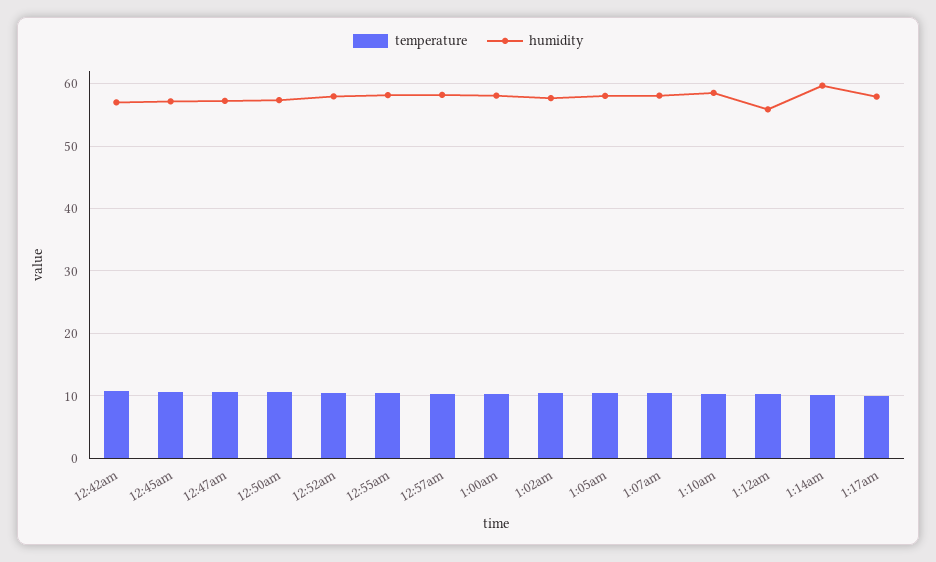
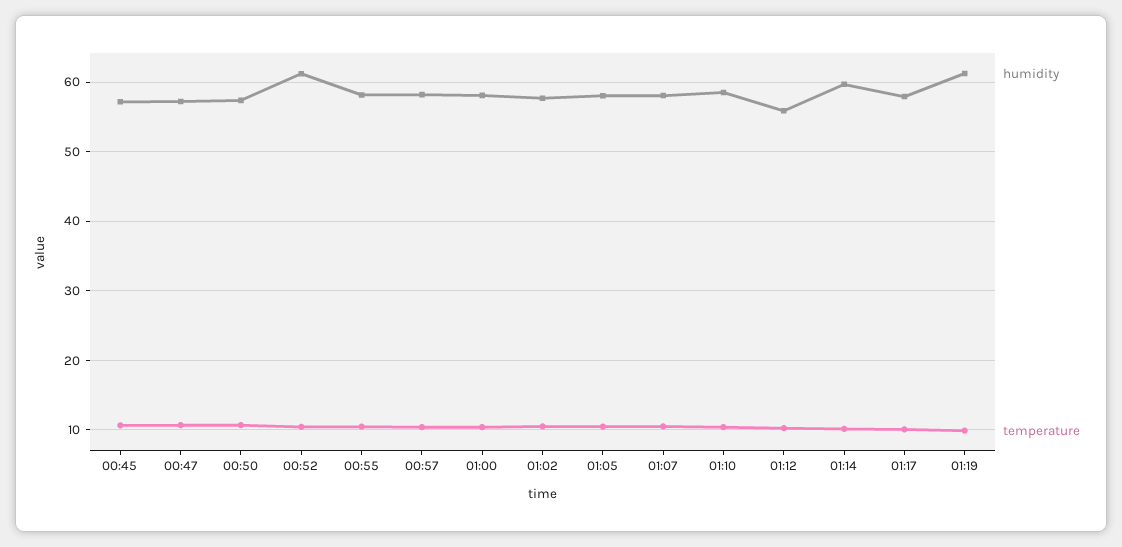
temperature, 12:42am: 11 -> none
humidity, 12:42am: 57 -> none
humidity, 12:52am: 58 -> 61
humidity, 01:19: none -> 61
temperature, 01:19: none -> 10

